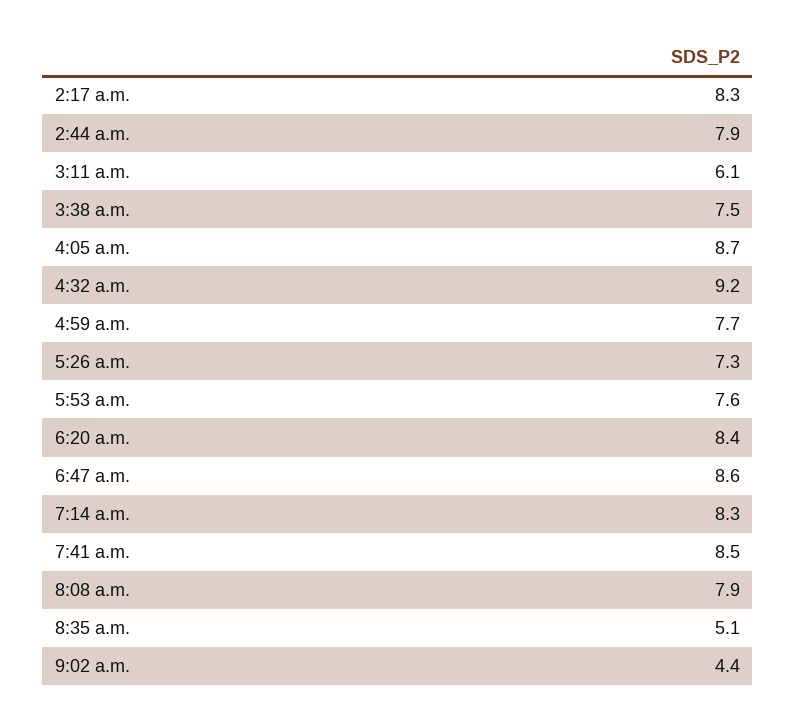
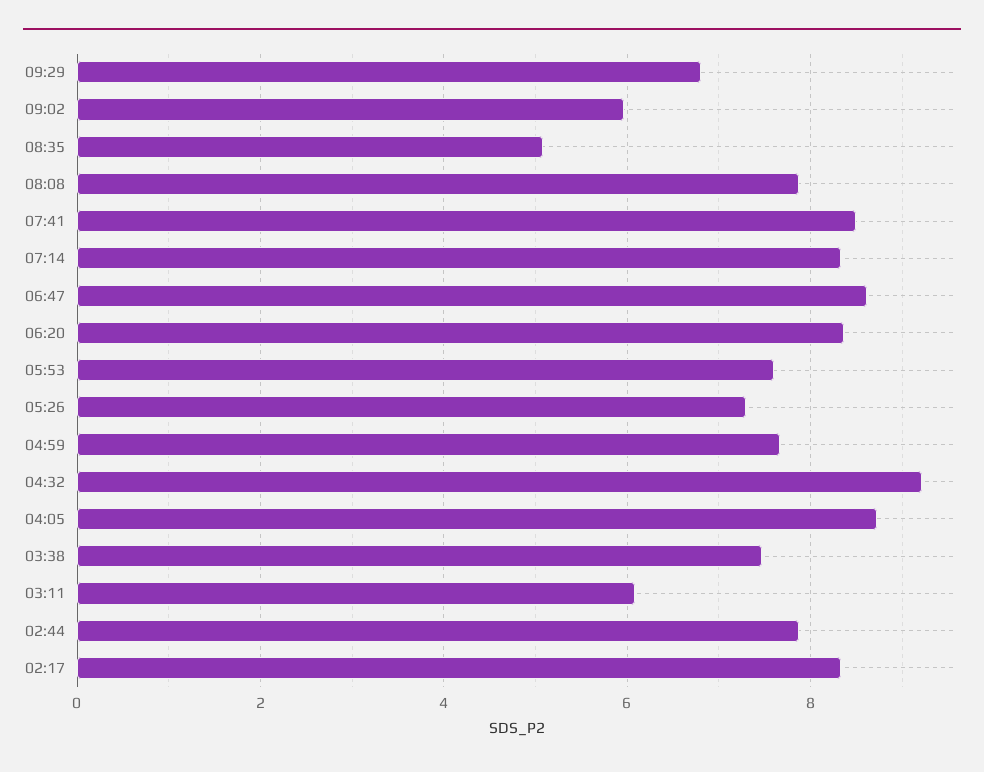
9:02 a.m.: 4.4 -> 6
09:29: none -> 6.8

